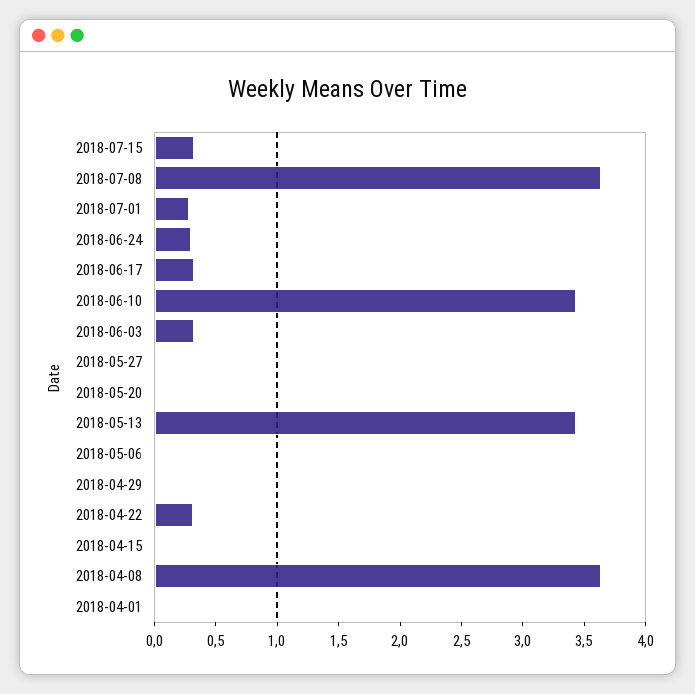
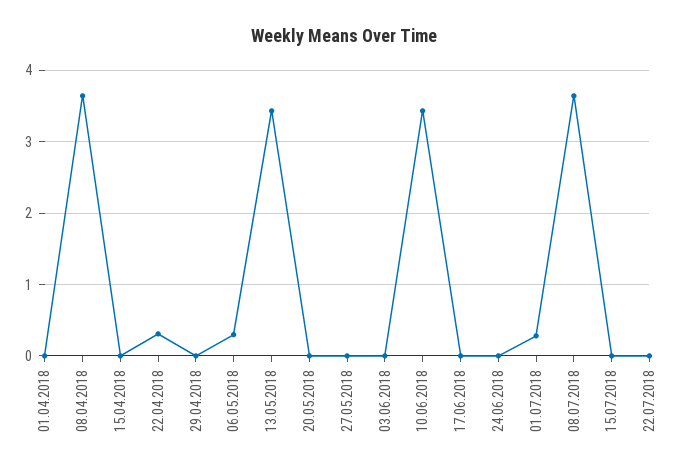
2018-07-15: 0.3 -> 0
2018-06-24: 0.3 -> 0
2018-06-17: 0.3 -> 0
2018-06-03: 0.3 -> 0
2018-05-06: 0 -> 0.3
22.07.2018: none -> 0

